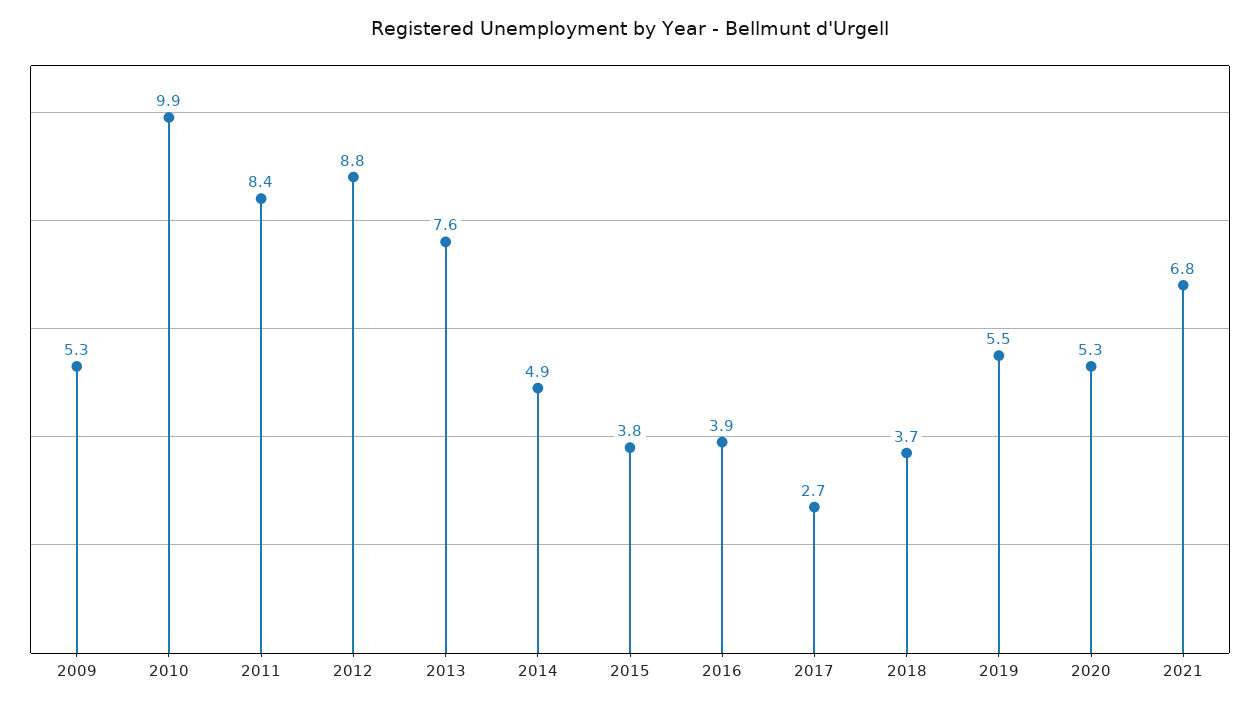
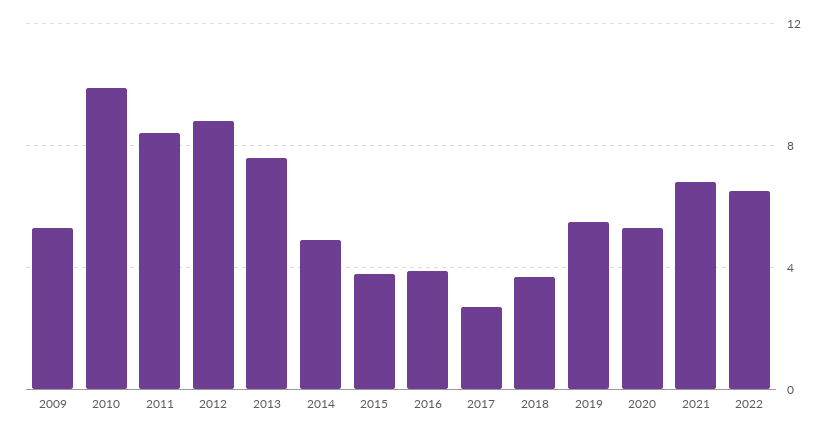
2022: none -> 6.5

